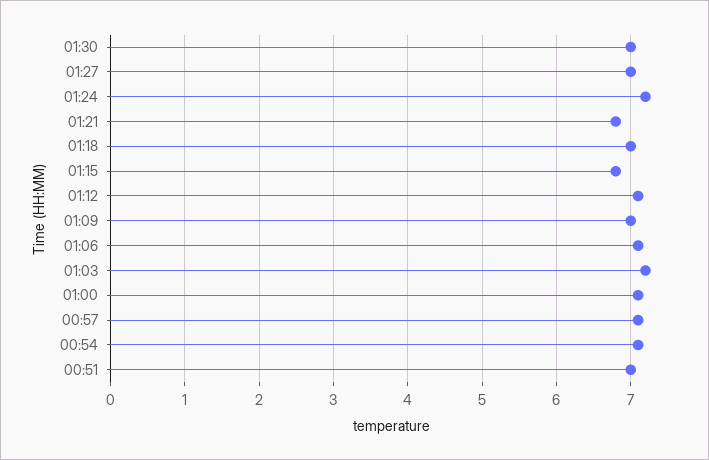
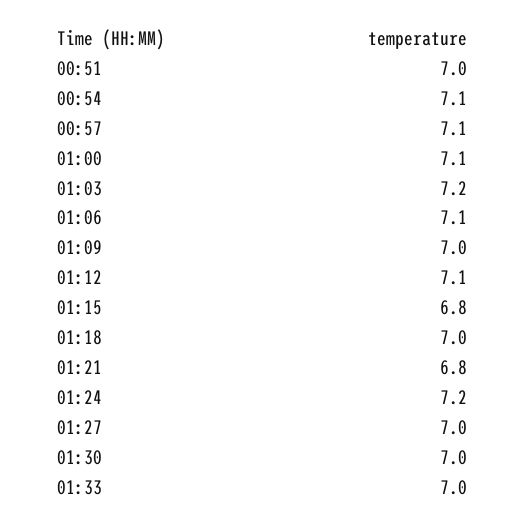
01:33: none -> 7

